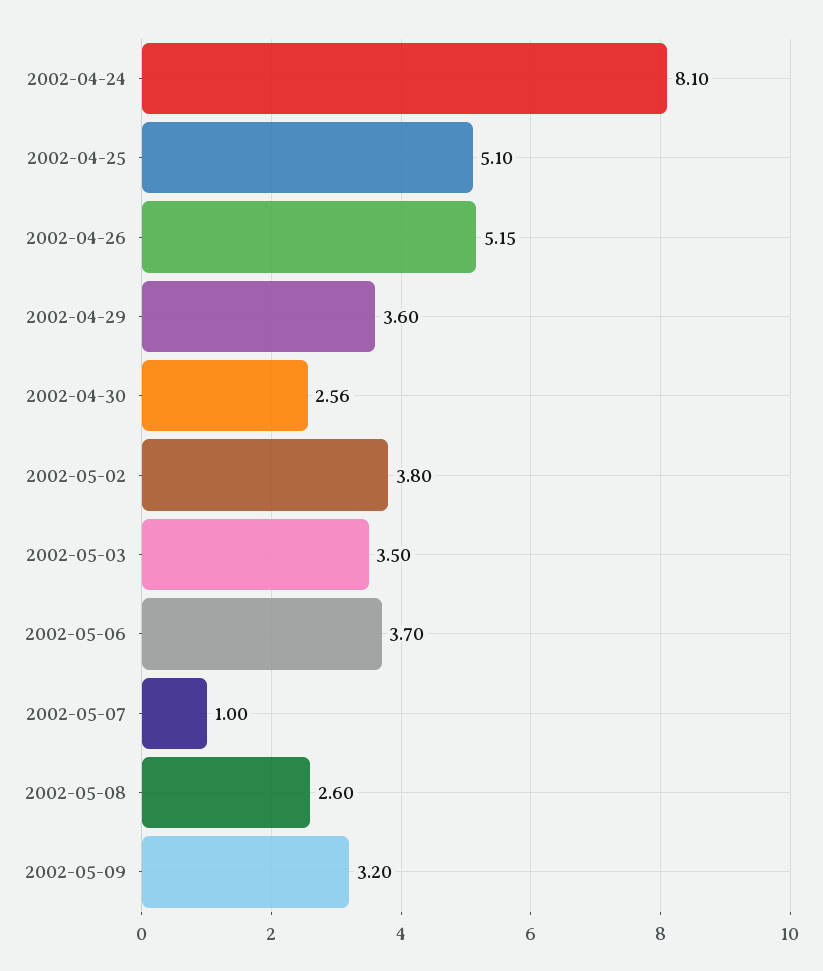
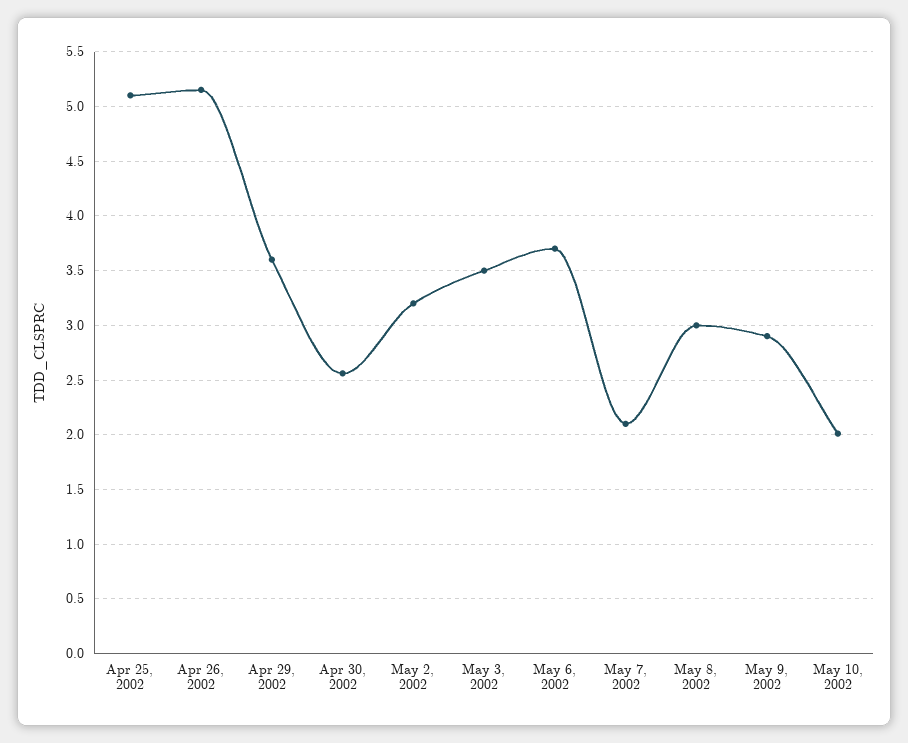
2002-04-24: 8.1 -> none
2002-05-02: 3.8 -> 3.2
2002-05-07: 1 -> 2.1
2002-05-08: 2.6 -> 3
2002-05-09: 3.2 -> 2.9
May 10, 2002: none -> 2

